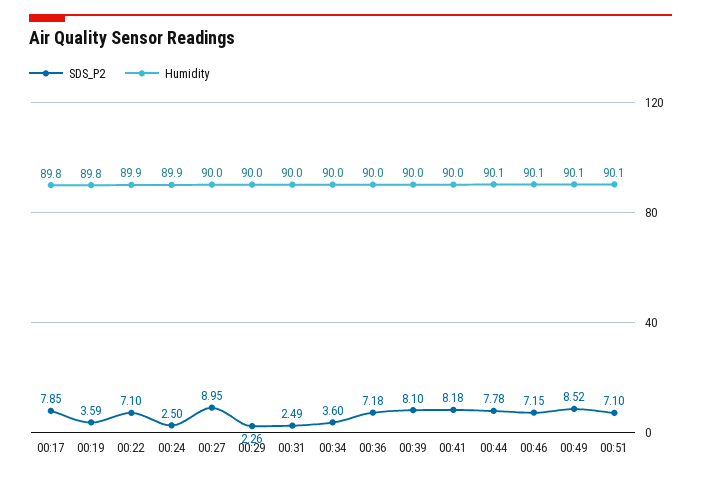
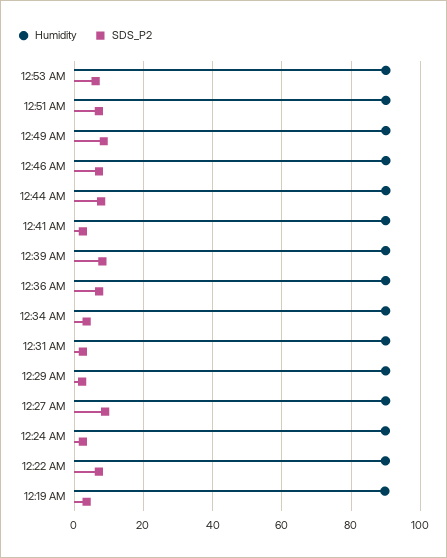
SDS_P2, 00:17: 7.85 -> none
Humidity, 00:17: 89.8 -> none
SDS_P2, 00:41: 8.18 -> 2
Humidity, 12:53 AM: none -> 90
SDS_P2, 12:53 AM: none -> 6

